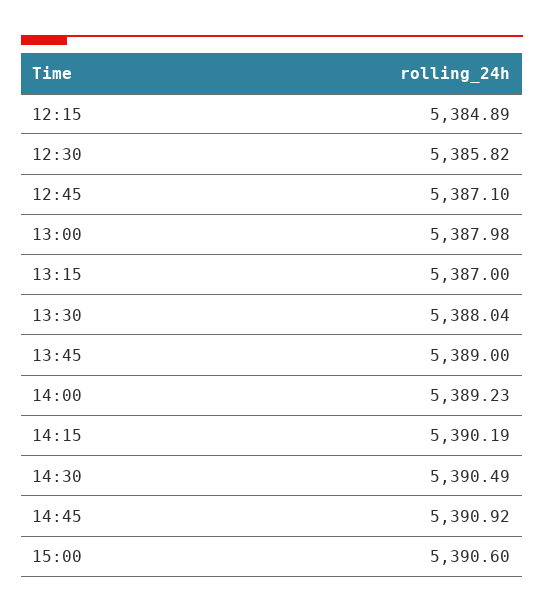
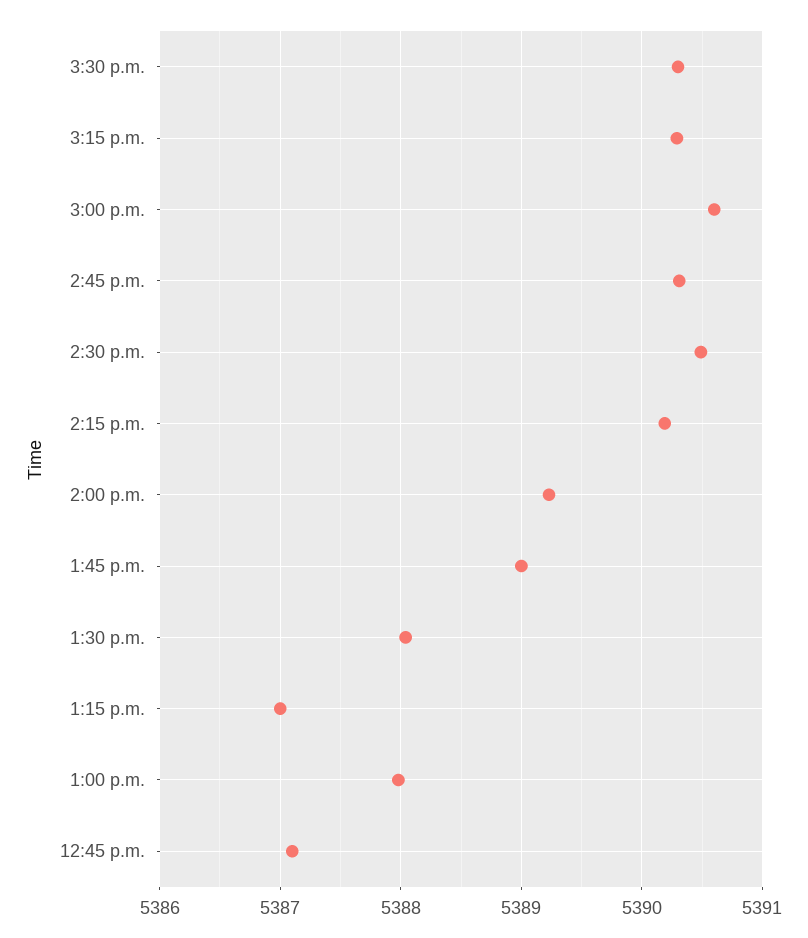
12:15: 5384.89 -> none
12:30: 5385.82 -> none
14:45: 5390.92 -> 5390.3
3:30 p.m.: none -> 5390.3
3:15 p.m.: none -> 5390.3

